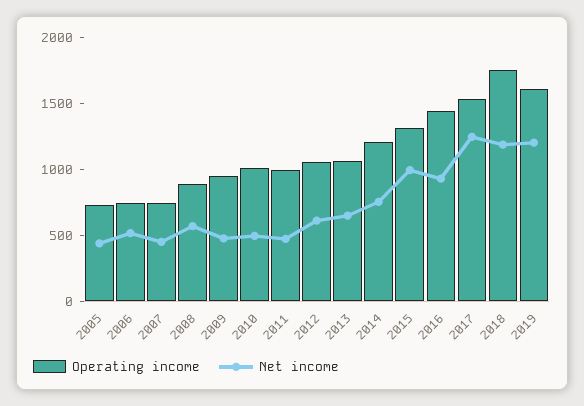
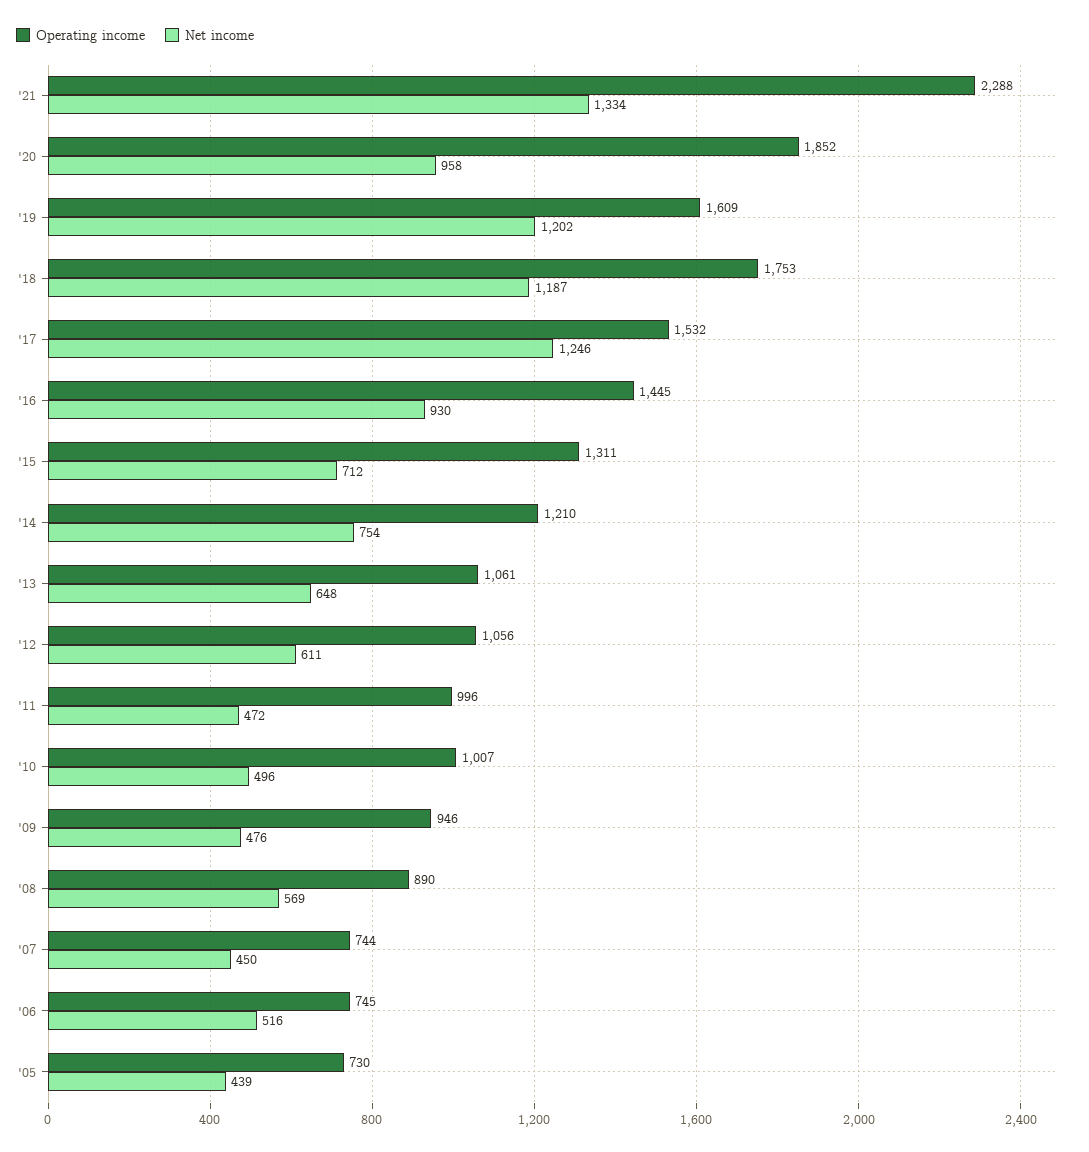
Net income, 2015: 1000 -> 712
Operating income, '21: none -> 2288
Net income, '21: none -> 1334
Operating income, '20: none -> 1852
Net income, '20: none -> 958

